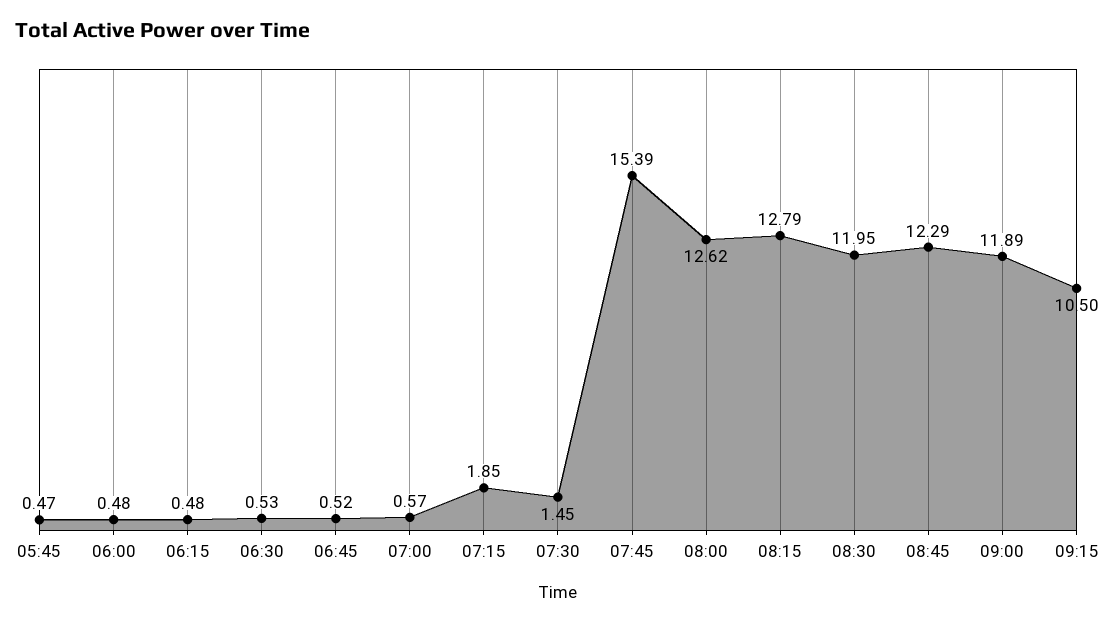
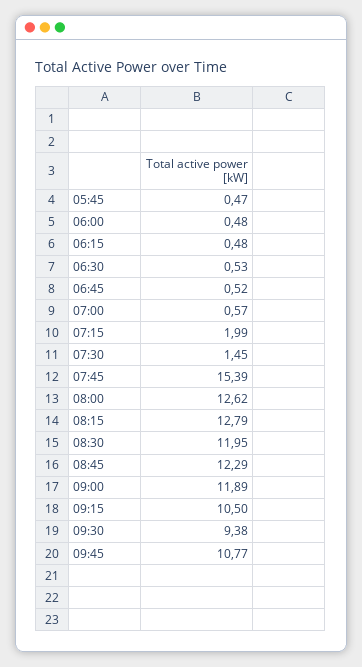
07:15: 1.85 -> 1.99
09:30: none -> 9.38
09:45: none -> 10.77

